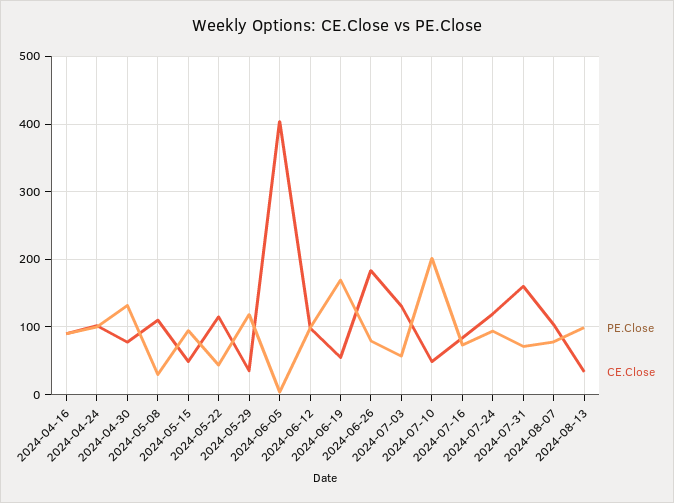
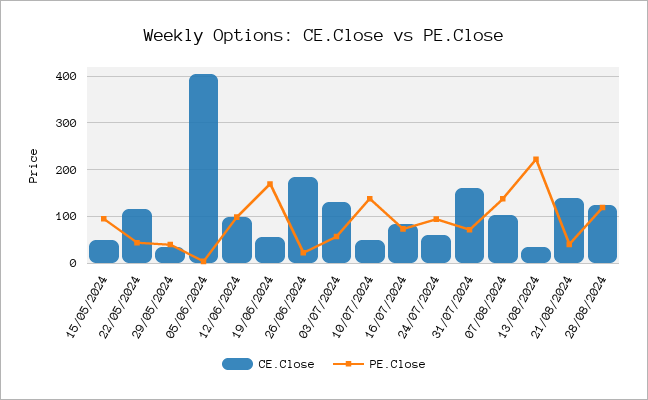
PE.Close, 2024-04-16: 90 -> none
CE.Close, 2024-04-16: 90 -> none
PE.Close, 2024-04-24: 100 -> none
CE.Close, 2024-04-24: 100 -> none
PE.Close, 2024-04-30: 130 -> none
CE.Close, 2024-04-30: 80 -> none
PE.Close, 2024-05-08: 30 -> none
CE.Close, 2024-05-08: 110 -> none
PE.Close, 2024-05-29: 120 -> 40
PE.Close, 2024-06-26: 80 -> 20
PE.Close, 2024-07-10: 200 -> 140
CE.Close, 2024-07-24: 120 -> 60
PE.Close, 2024-08-07: 80 -> 140
PE.Close, 2024-08-13: 100 -> 220
CE.Close, 21/08/2024: none -> 140
PE.Close, 21/08/2024: none -> 40
CE.Close, 28/08/2024: none -> 120
PE.Close, 28/08/2024: none -> 120

